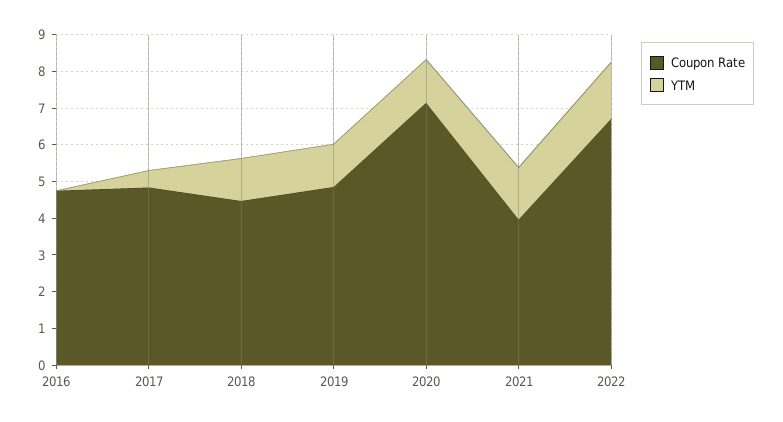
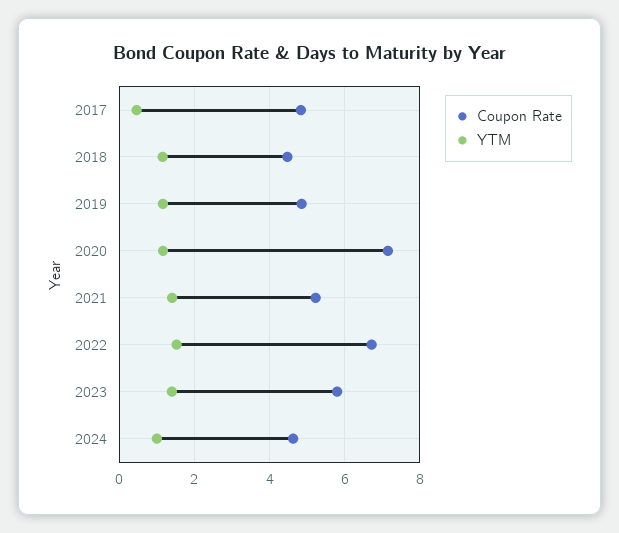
Coupon Rate, 2016: 4.75 -> none
YTM, 2016: 0 -> none
Coupon Rate, 2021: 4 -> 5.2
Coupon Rate, 2023: none -> 5.8
YTM, 2023: none -> 1.4
Coupon Rate, 2024: none -> 4.6
YTM, 2024: none -> 1

